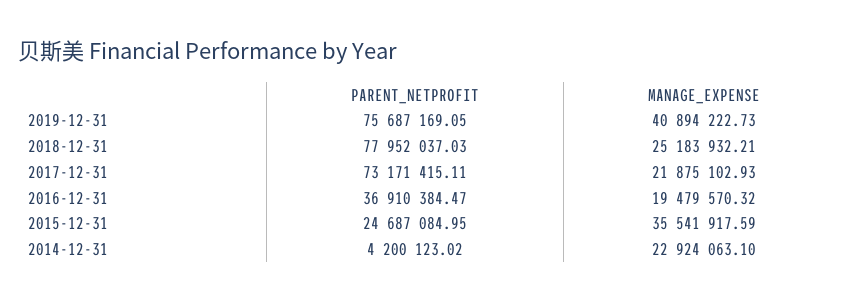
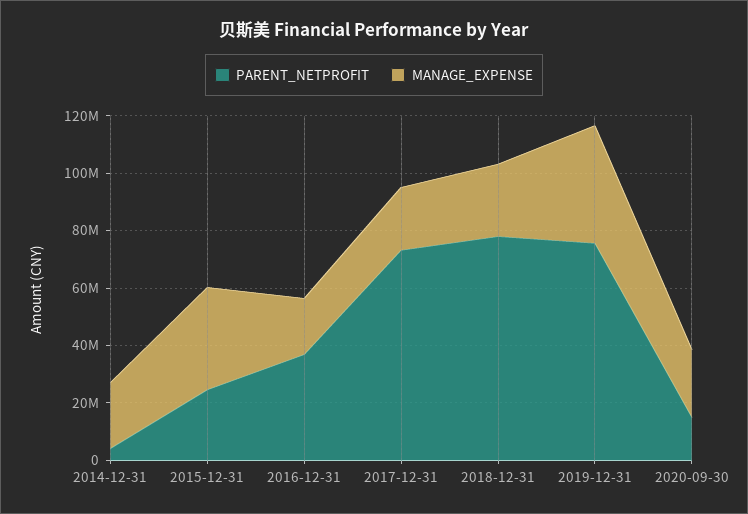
PARENT_NETPROFIT, 2020-09-30: none -> 15000000
MANAGE_EXPENSE, 2020-09-30: none -> 25000000

